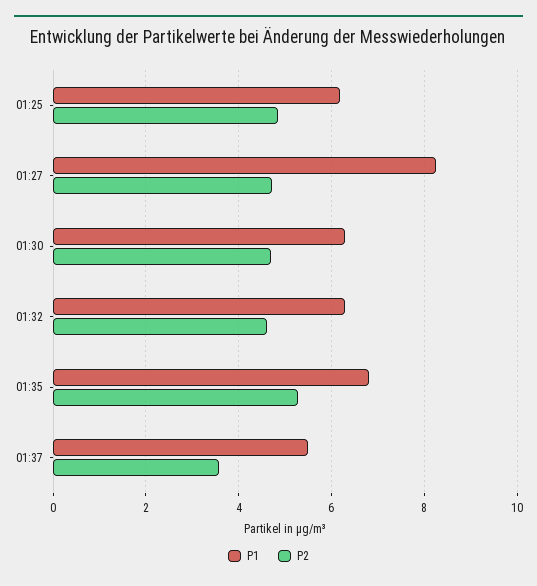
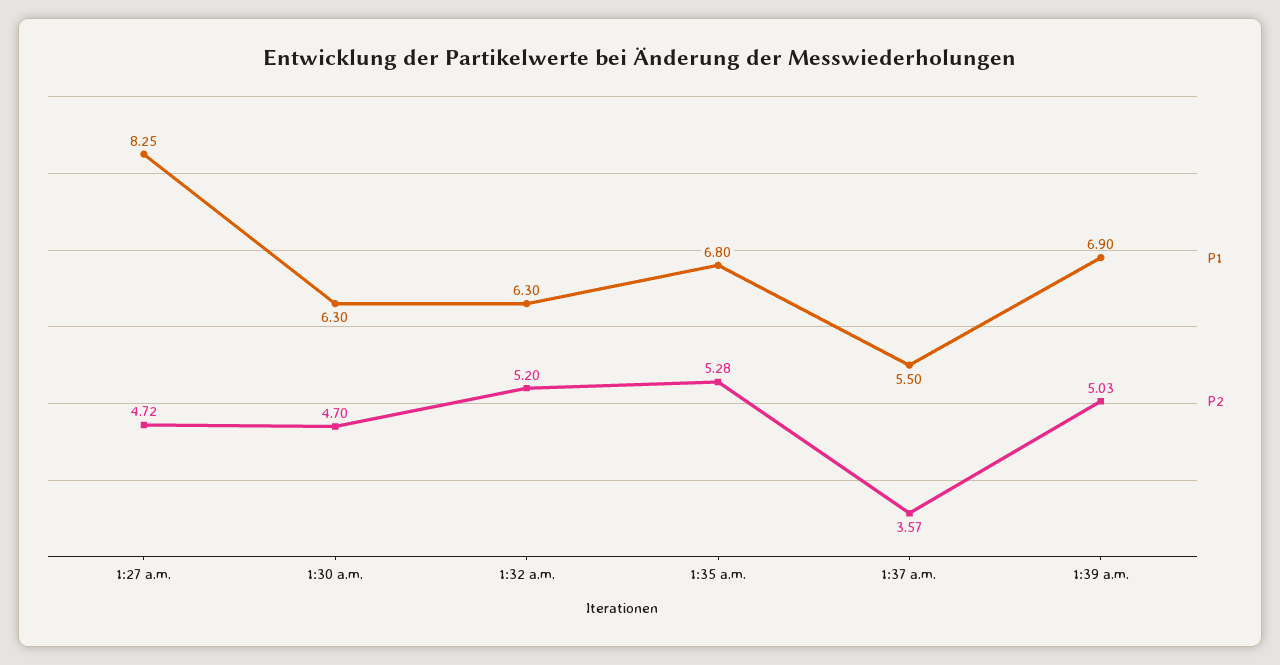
P1, 01:25: 6.2 -> none
P2, 01:25: 4.8 -> none
P2, 01:32: 4.6 -> 5.2
P1, 1:39 a.m.: none -> 6.9
P2, 1:39 a.m.: none -> 5.03

